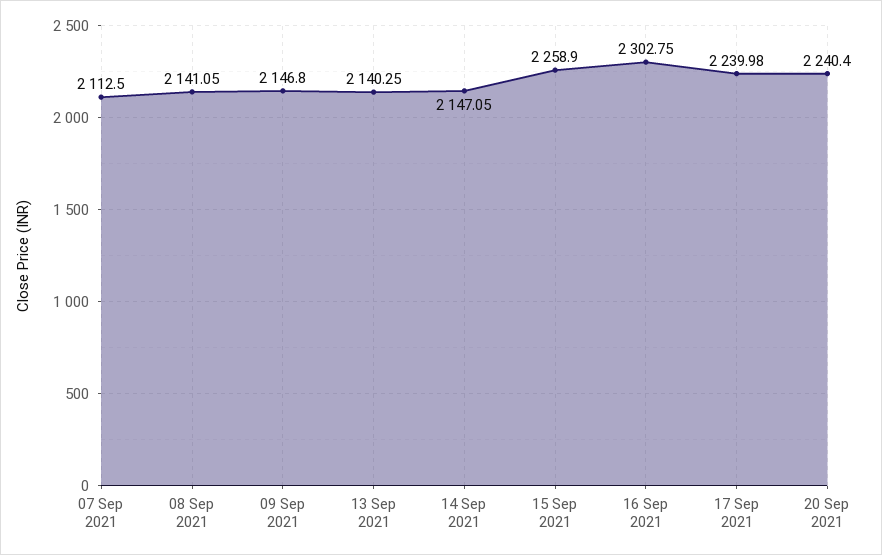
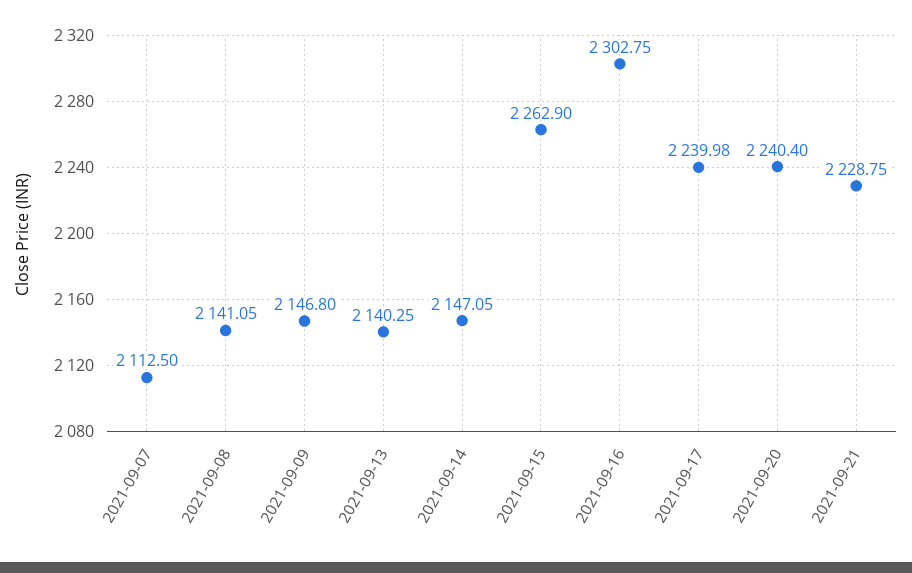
15 Sep 2021: 2258.9 -> 2262.9
2021-09-21: none -> 2228.75

